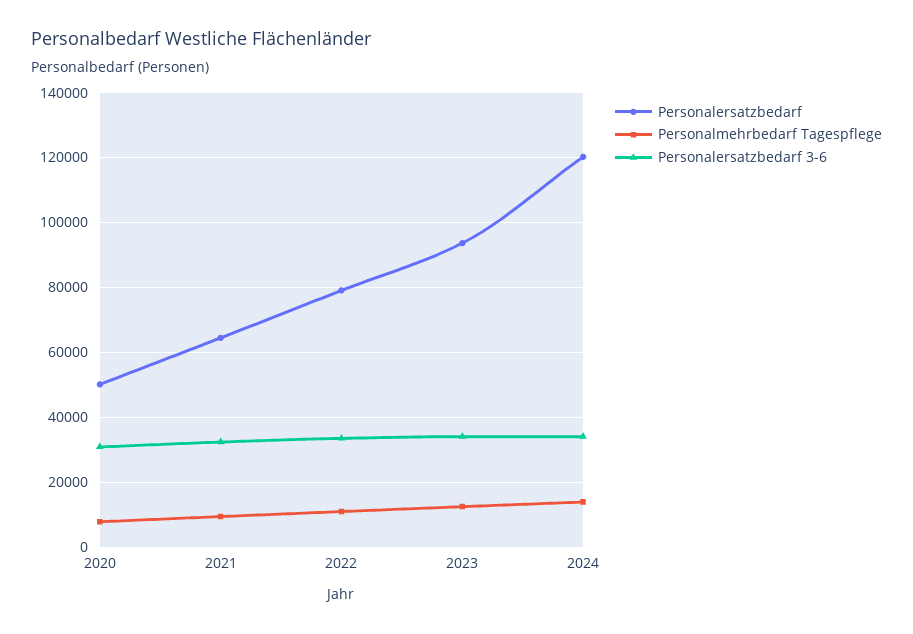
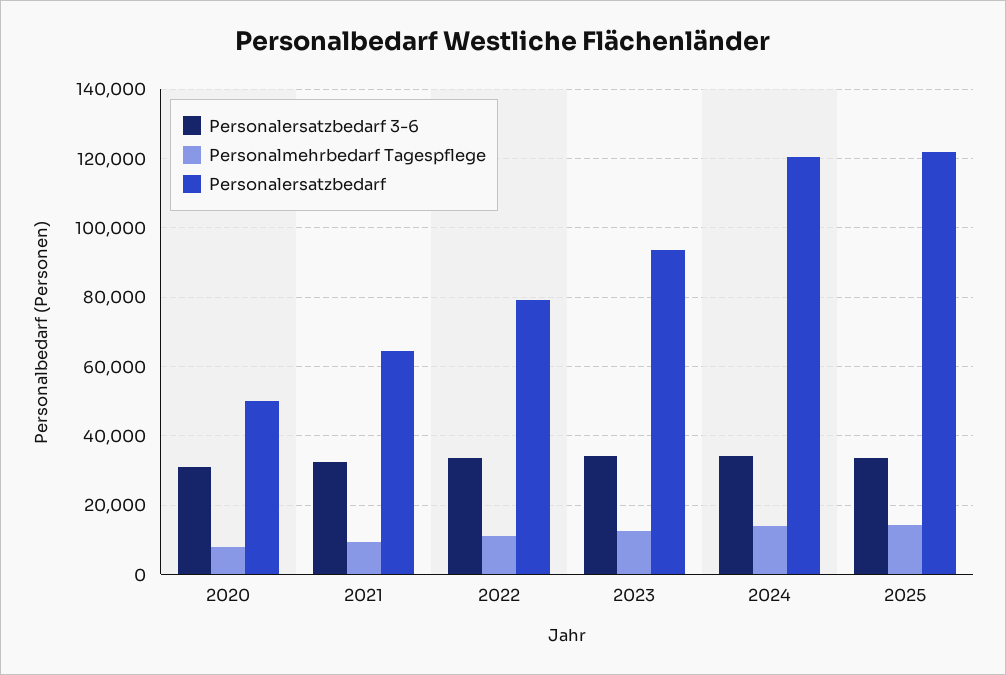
Personalersatzbedarf 3-6, 2025: none -> 34000
Personalmehrbedarf Tagespflege, 2025: none -> 14000
Personalersatzbedarf, 2025: none -> 122000

